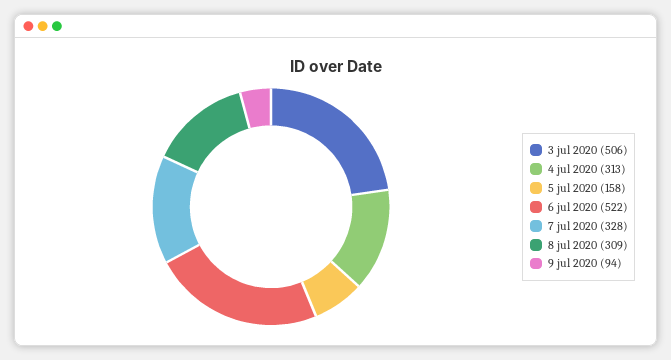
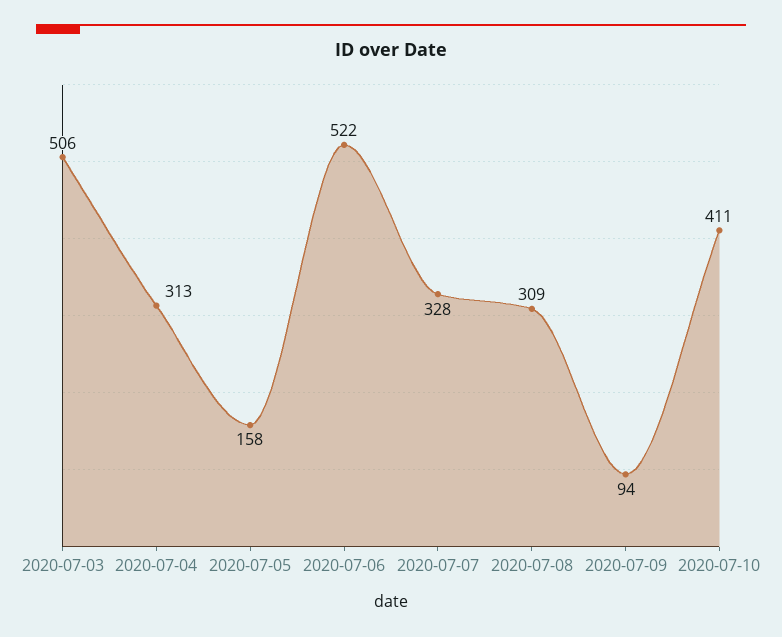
2020-07-10: none -> 411

